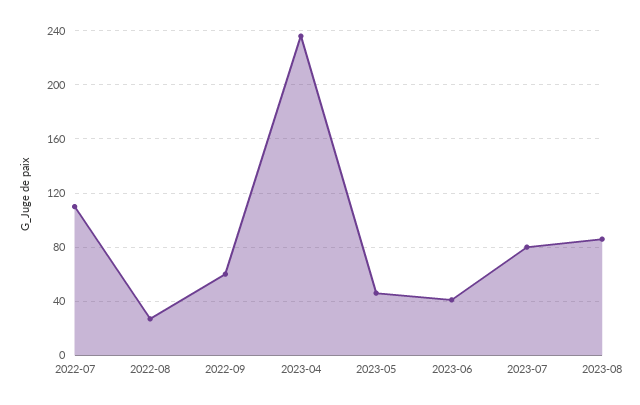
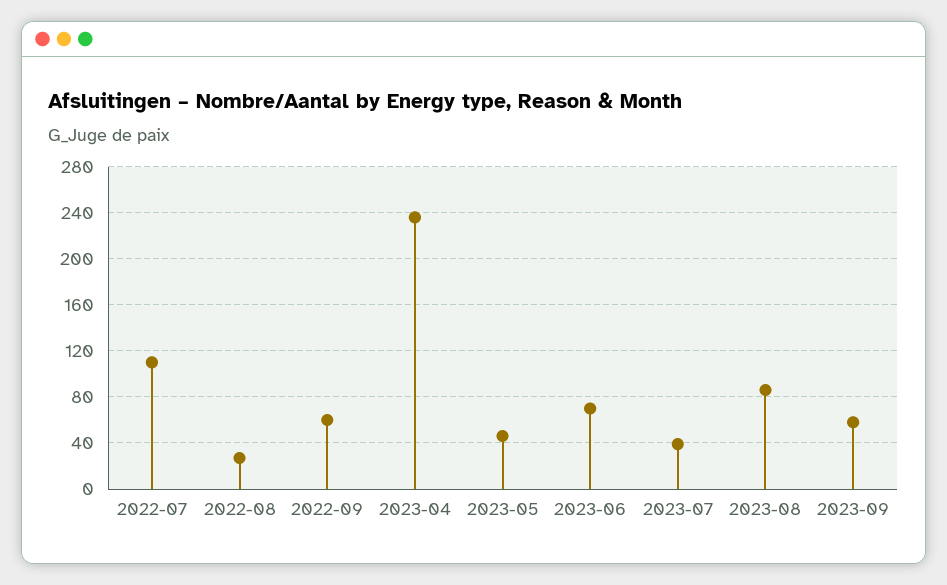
2023-06: 40 -> 70
2023-07: 80 -> 40
2023-09: none -> 60

